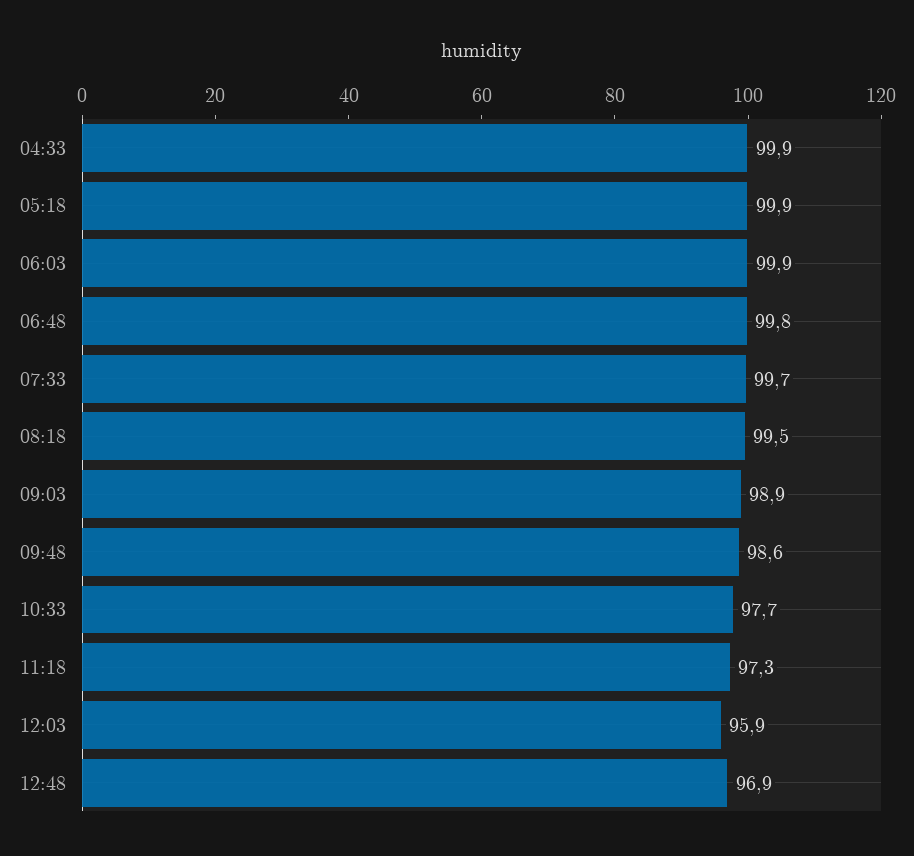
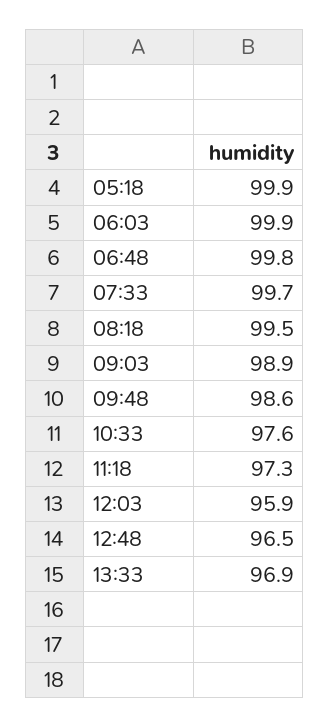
04:33: 99.9 -> none
10:33: 97.7 -> 97.6
12:48: 96.9 -> 96.5
13:33: none -> 96.9

